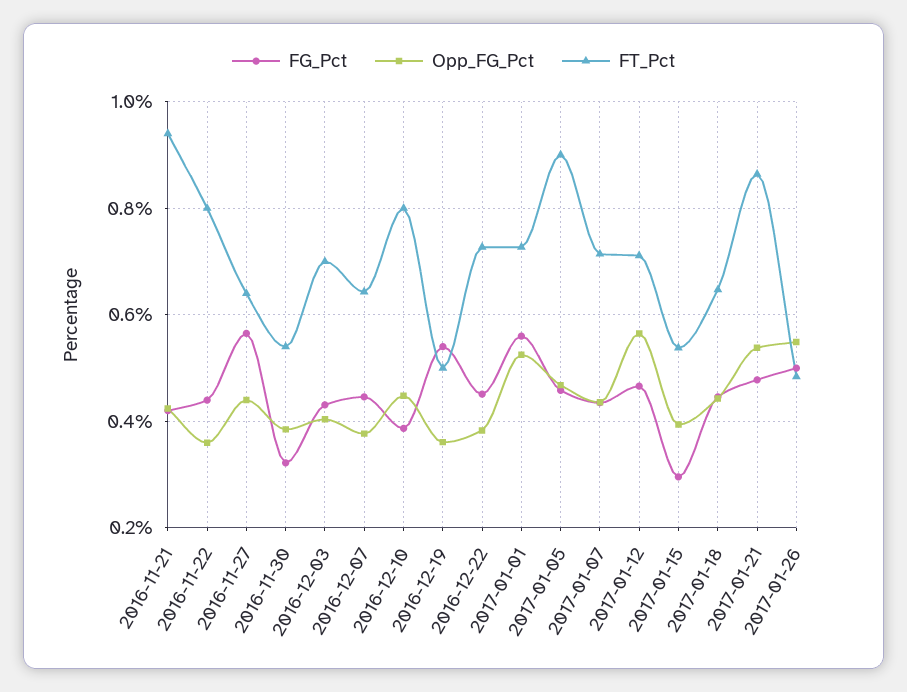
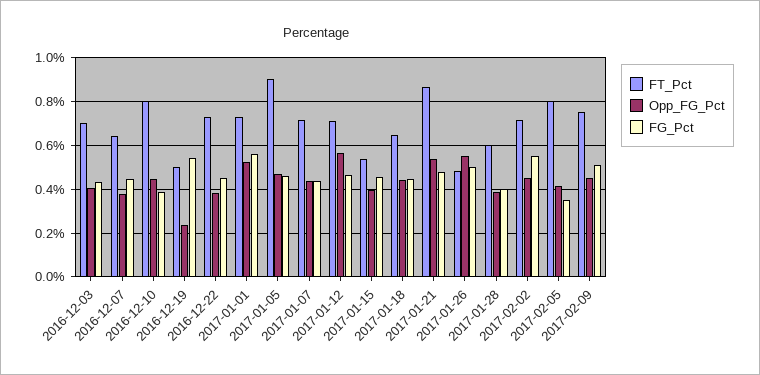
FG_Pct, 2016-11-21: 0.42 -> none
Opp_FG_Pct, 2016-11-21: 0.42 -> none
FT_Pct, 2016-11-21: 0.94 -> none
FG_Pct, 2016-11-22: 0.44 -> none
Opp_FG_Pct, 2016-11-22: 0.36 -> none
FT_Pct, 2016-11-22: 0.8 -> none
FG_Pct, 2016-11-27: 0.56 -> none
Opp_FG_Pct, 2016-11-27: 0.44 -> none
FT_Pct, 2016-11-27: 0.64 -> none
FG_Pct, 2016-11-30: 0.32 -> none
Opp_FG_Pct, 2016-11-30: 0.38 -> none
FT_Pct, 2016-11-30: 0.54 -> none
Opp_FG_Pct, 2016-12-19: 0.36 -> 0.25
FG_Pct, 2017-01-15: 0.3 -> 0.45
FT_Pct, 2017-01-28: none -> 0.6
Opp_FG_Pct, 2017-01-28: none -> 0.4
FG_Pct, 2017-01-28: none -> 0.4
FT_Pct, 2017-02-02: none -> 0.7
Opp_FG_Pct, 2017-02-02: none -> 0.45
FG_Pct, 2017-02-02: none -> 0.55
FT_Pct, 2017-02-05: none -> 0.8
Opp_FG_Pct, 2017-02-05: none -> 0.4
FG_Pct, 2017-02-05: none -> 0.35
FT_Pct, 2017-02-09: none -> 0.75
Opp_FG_Pct, 2017-02-09: none -> 0.45
FG_Pct, 2017-02-09: none -> 0.5

